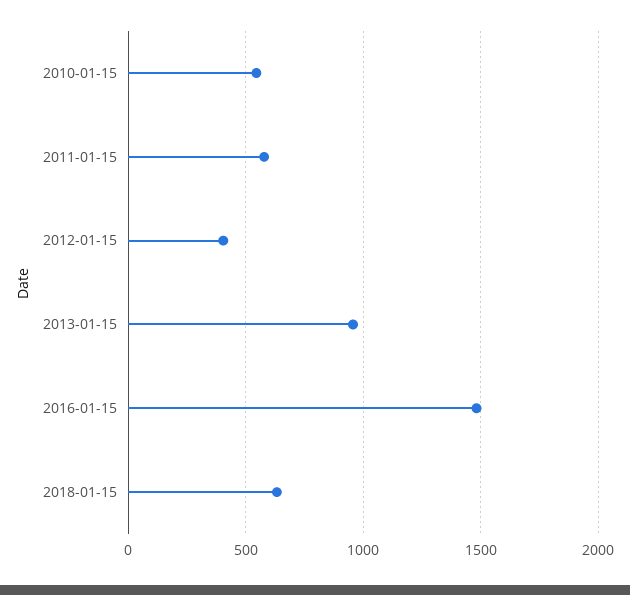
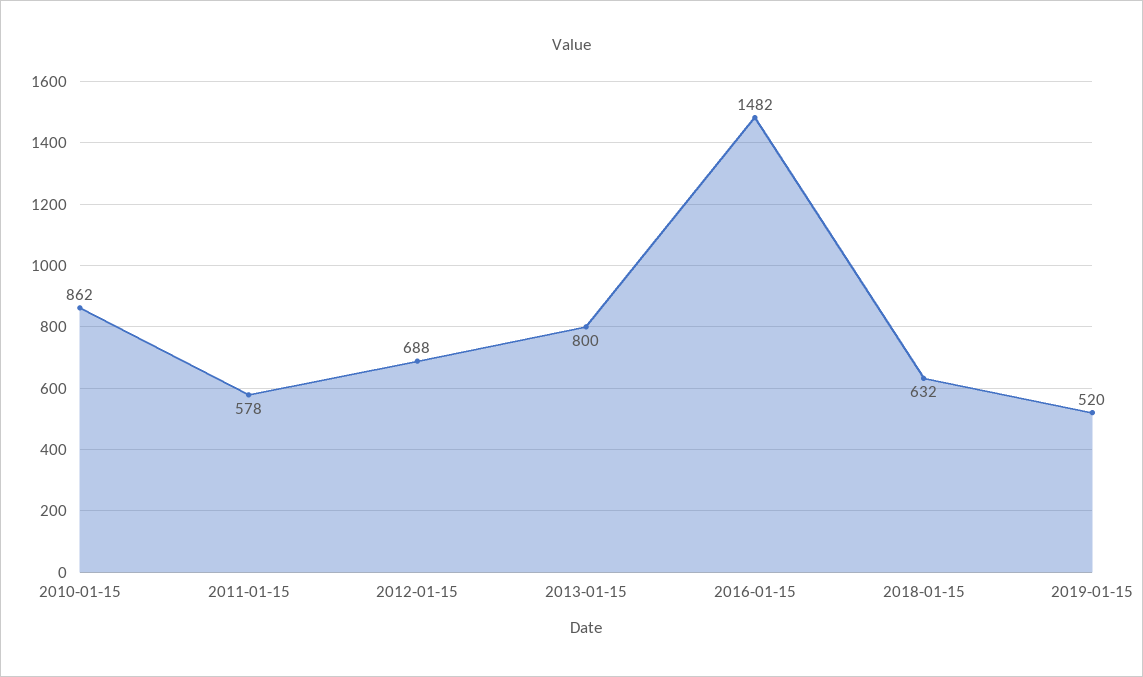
2010-01-15: 550 -> 862
2012-01-15: 400 -> 688
2013-01-15: 950 -> 800
2019-01-15: none -> 520

